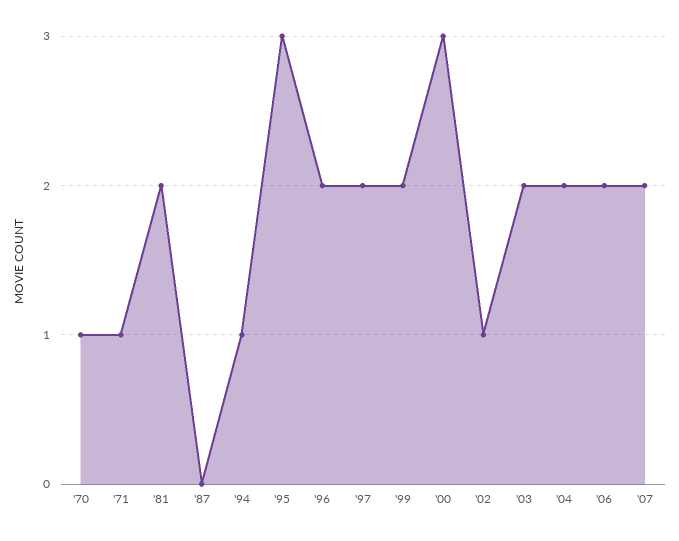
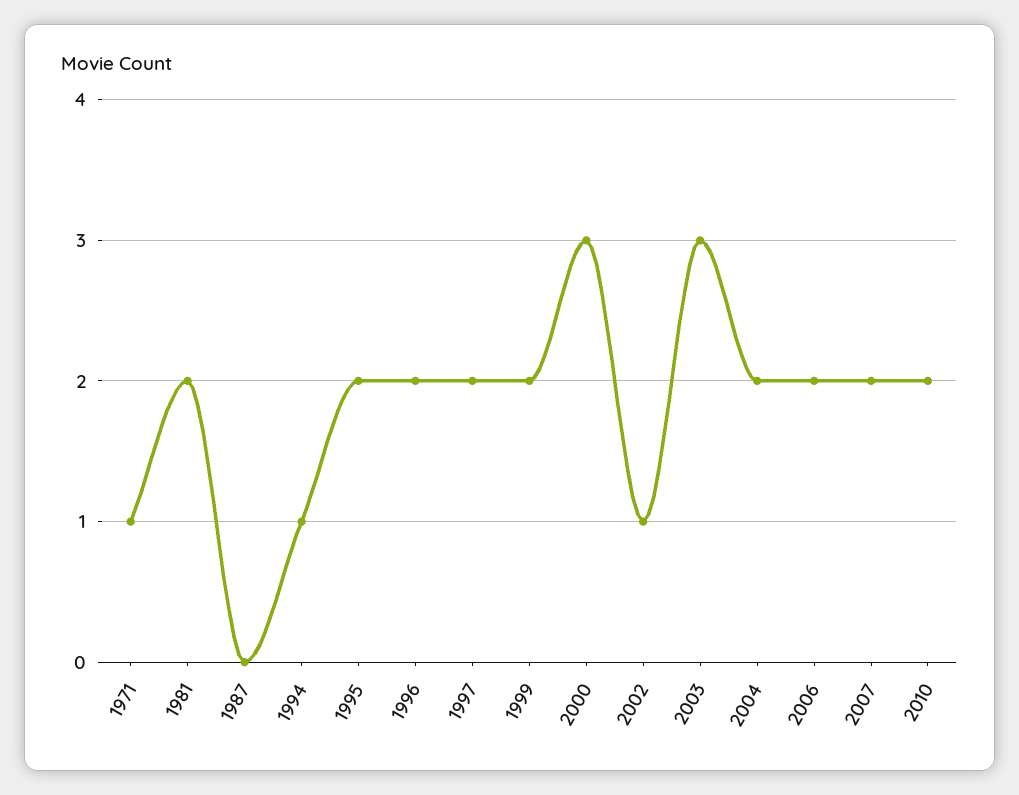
'70: 1 -> none
'95: 3 -> 2
'03: 2 -> 3
2010: none -> 2

